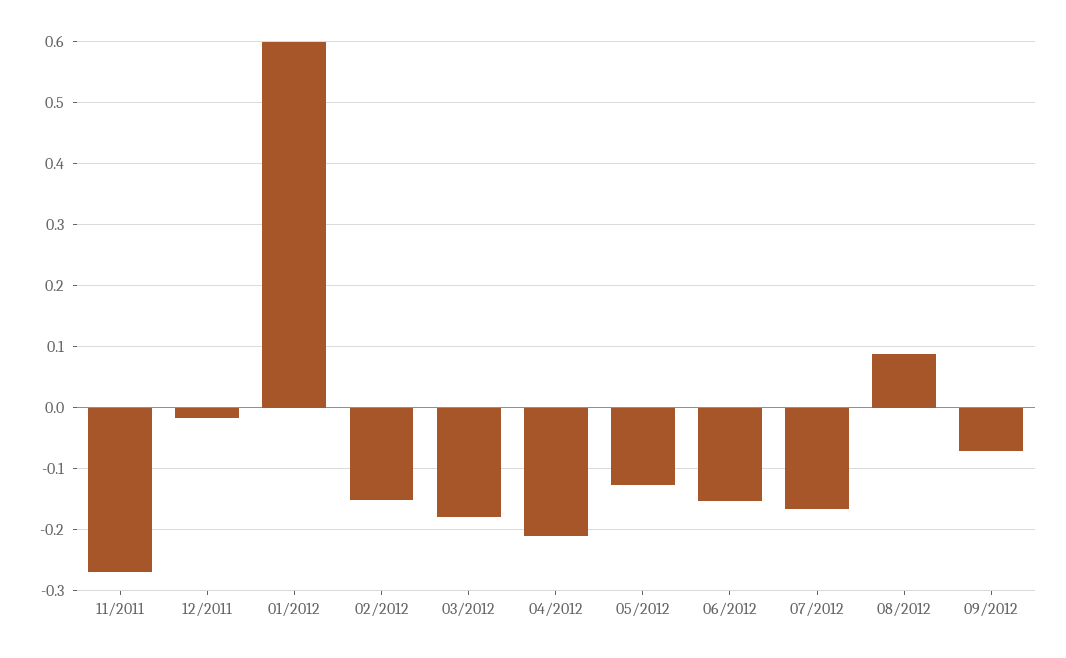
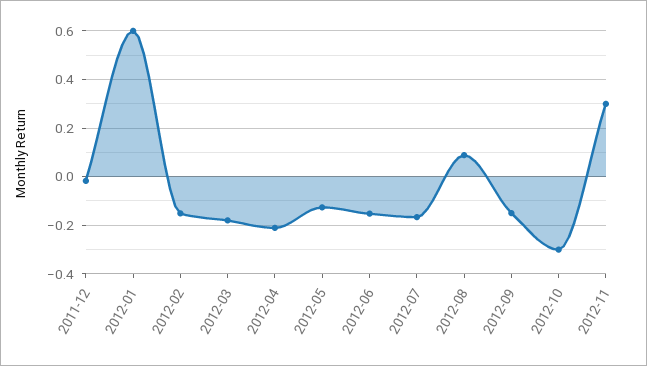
11/2011: -0.27 -> none
09/2012: -0.07 -> -0.15
2012-10: none -> -0.3
2012-11: none -> 0.3

